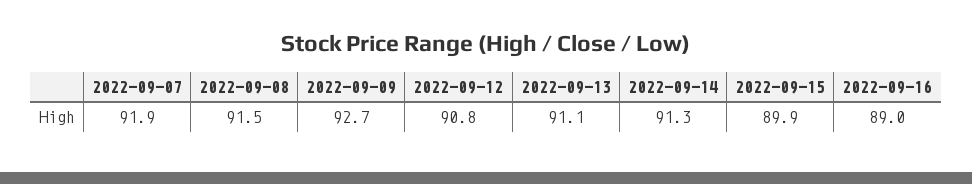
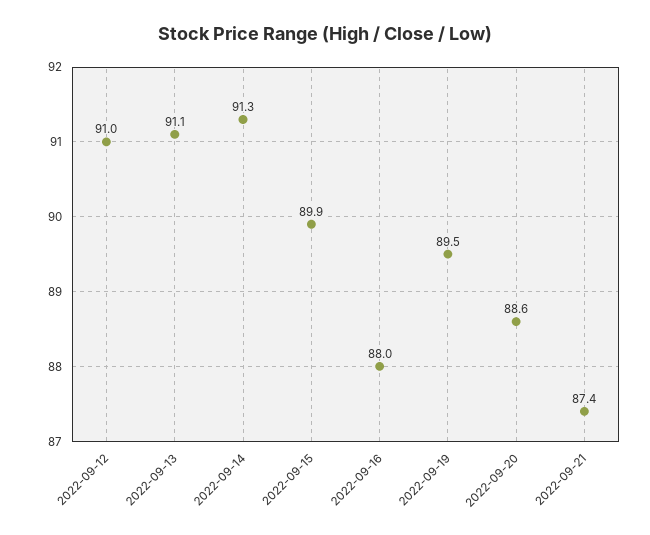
2022-09-07: 91.9 -> none
2022-09-08: 91.5 -> none
2022-09-09: 92.7 -> none
2022-09-12: 90.8 -> 91
2022-09-16: 89 -> 88
2022-09-19: none -> 89.5
2022-09-20: none -> 88.6
2022-09-21: none -> 87.4

